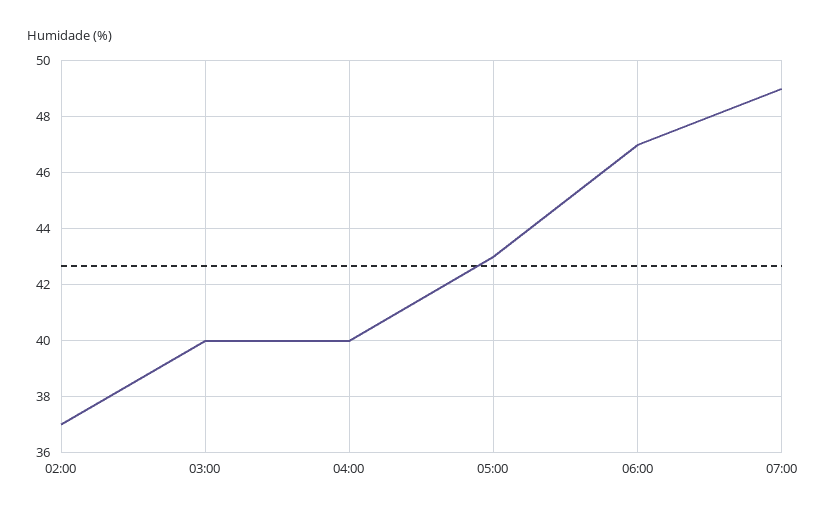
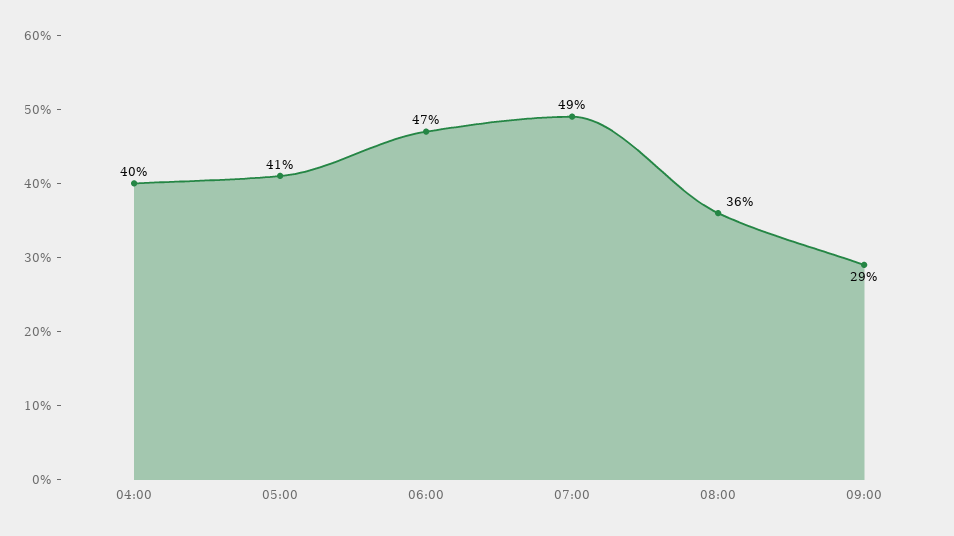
02:00: 37 -> none
03:00: 40 -> none
05:00: 43 -> 41
08:00: none -> 36
09:00: none -> 29

